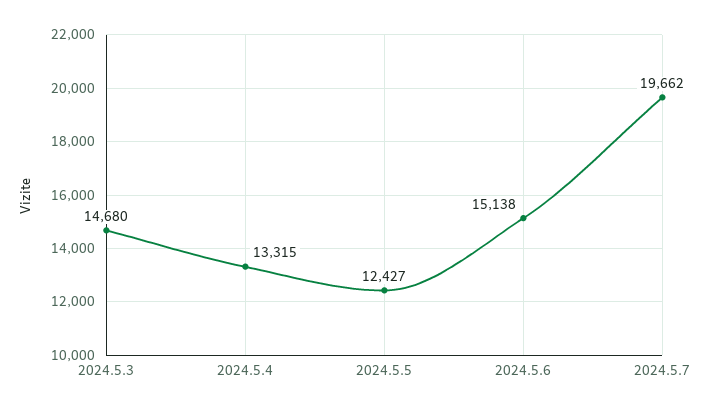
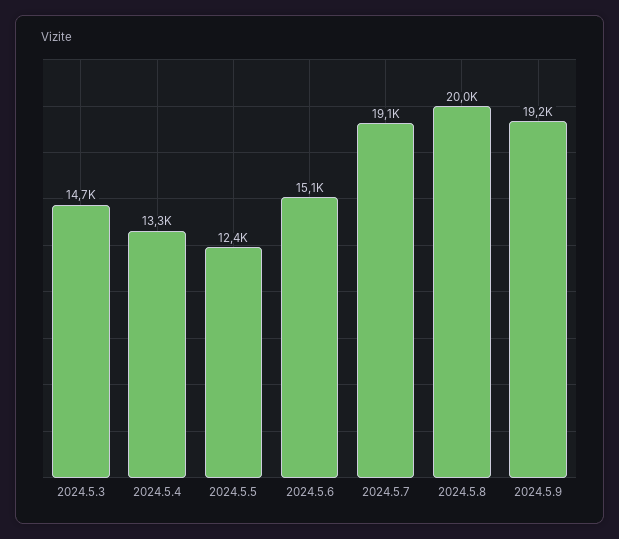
2024.5.7: 19662 -> 19100
2024.5.8: none -> 20000
2024.5.9: none -> 19200

